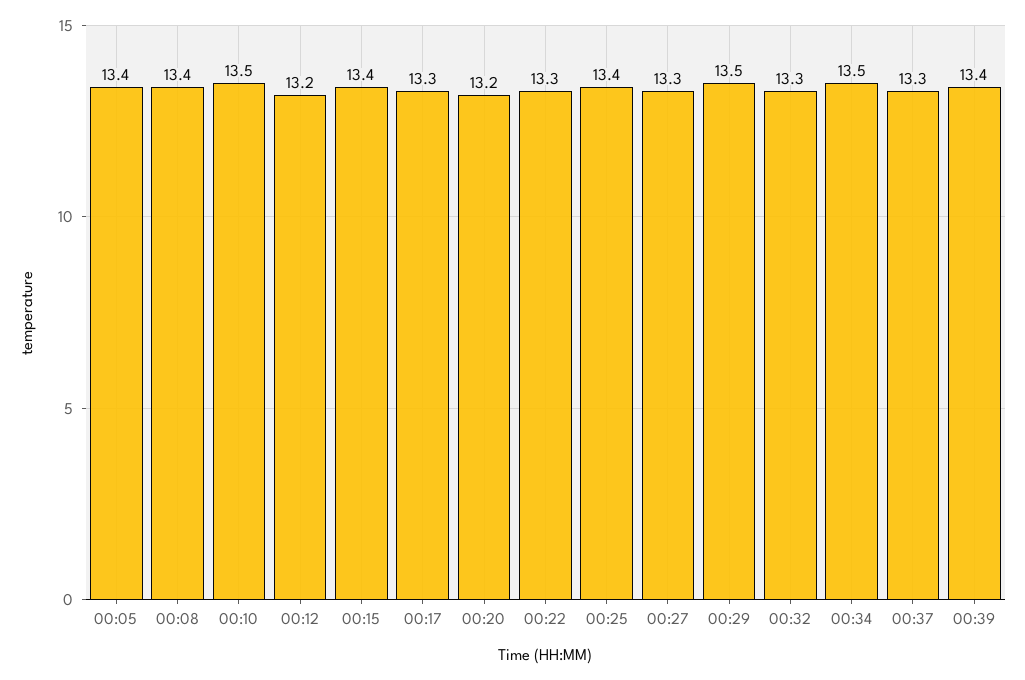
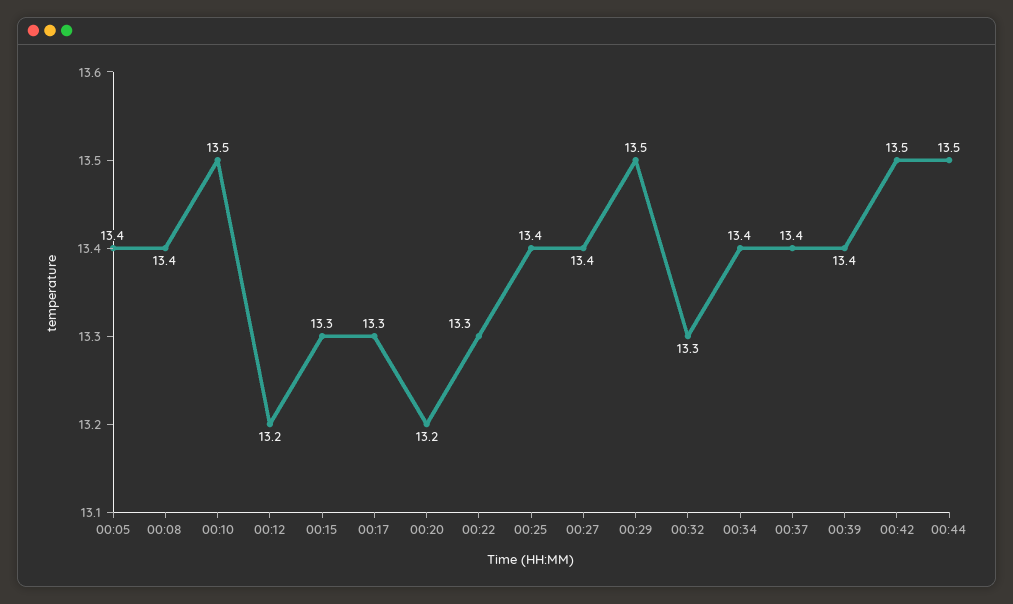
00:15: 13.4 -> 13.3
00:27: 13.3 -> 13.4
00:34: 13.5 -> 13.4
00:37: 13.3 -> 13.4
00:42: none -> 13.5
00:44: none -> 13.5

